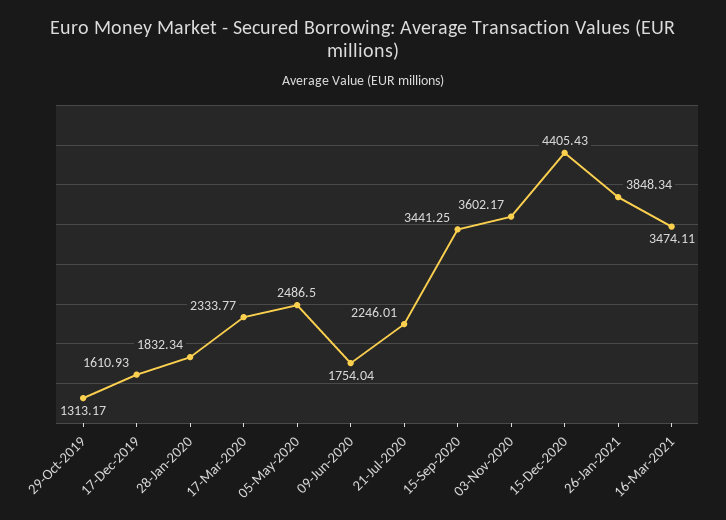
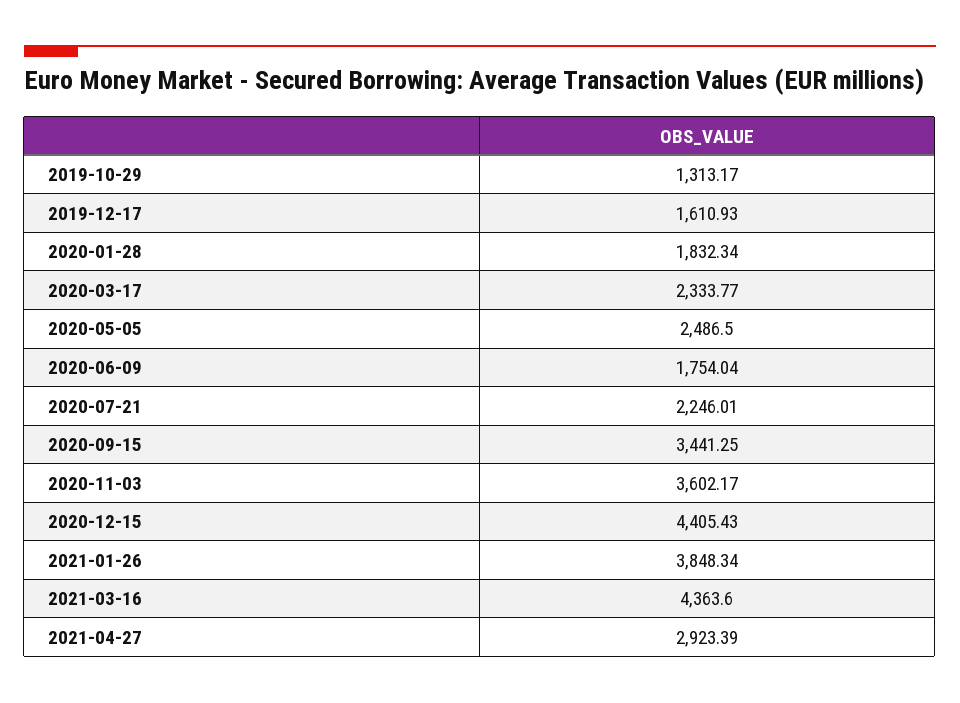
16-Mar-2021: 3474.11 -> 4363.6
2021-04-27: none -> 2923.39

